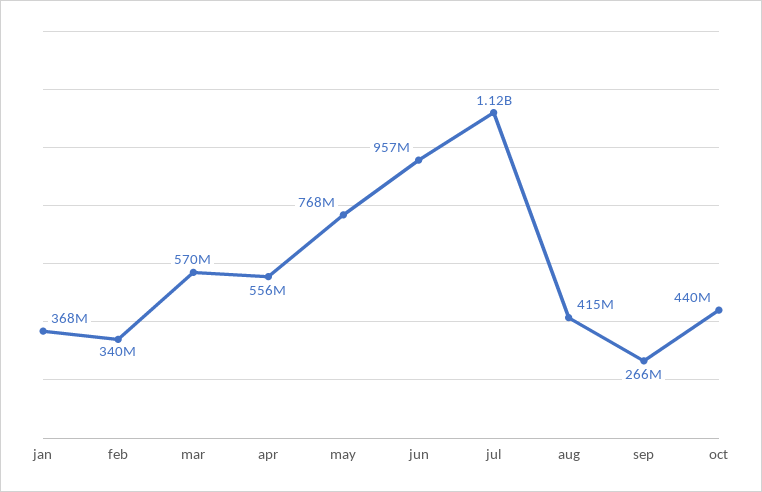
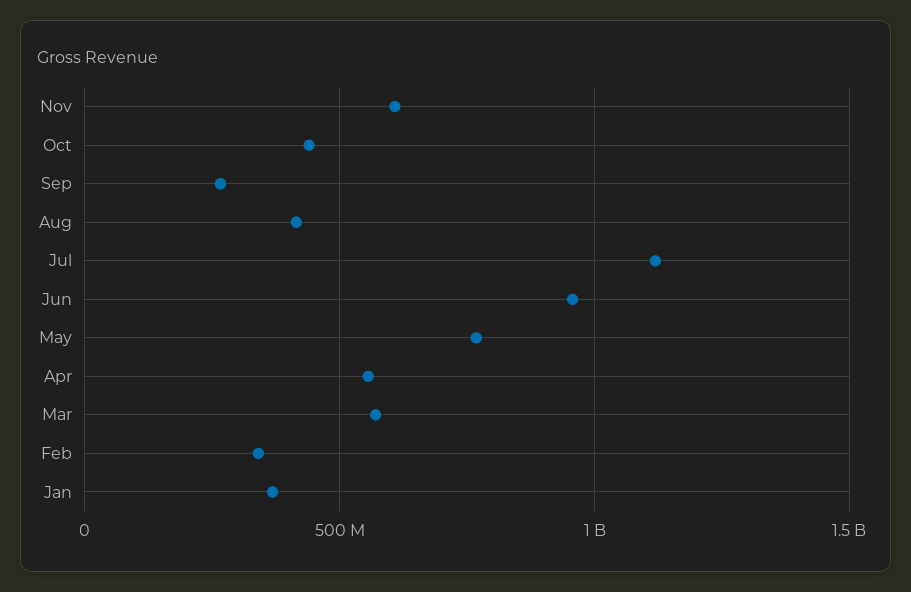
Nov: none -> 600000000

